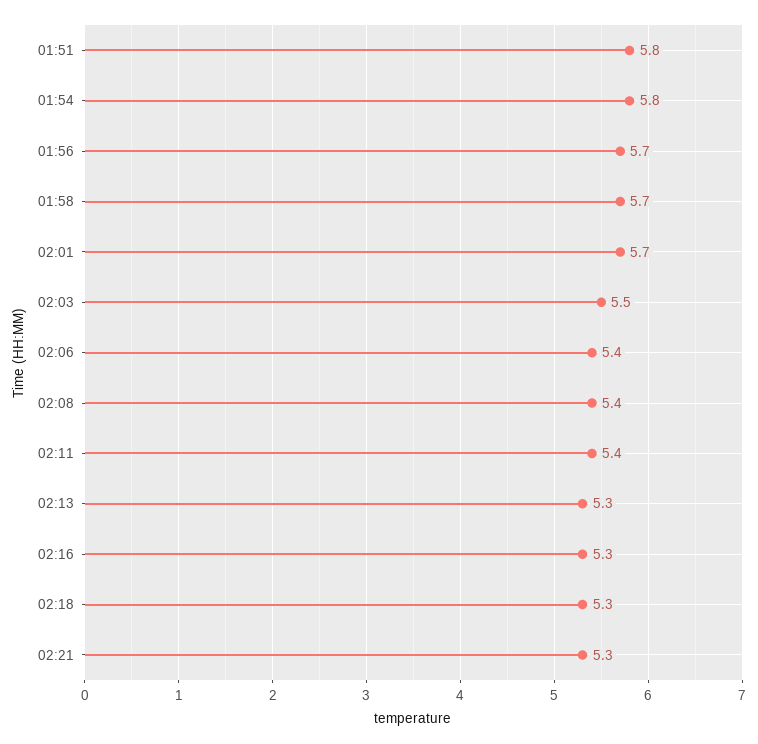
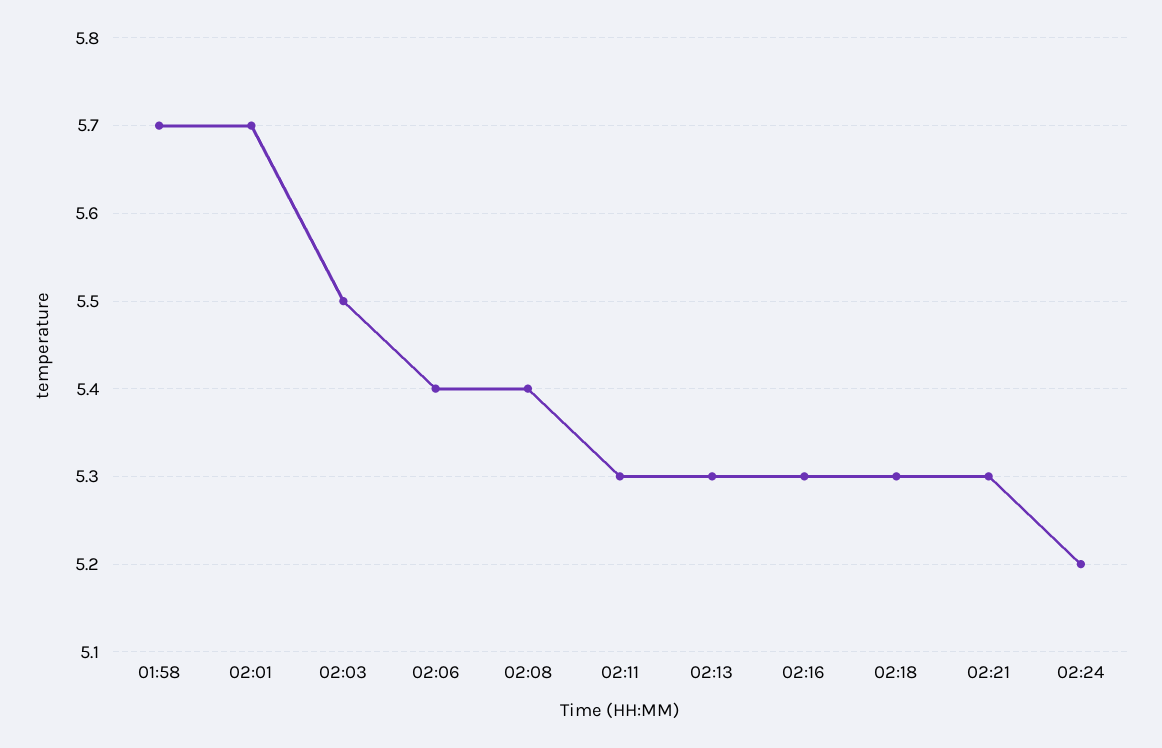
01:51: 5.8 -> none
01:54: 5.8 -> none
01:56: 5.7 -> none
02:11: 5.4 -> 5.3
02:24: none -> 5.2

